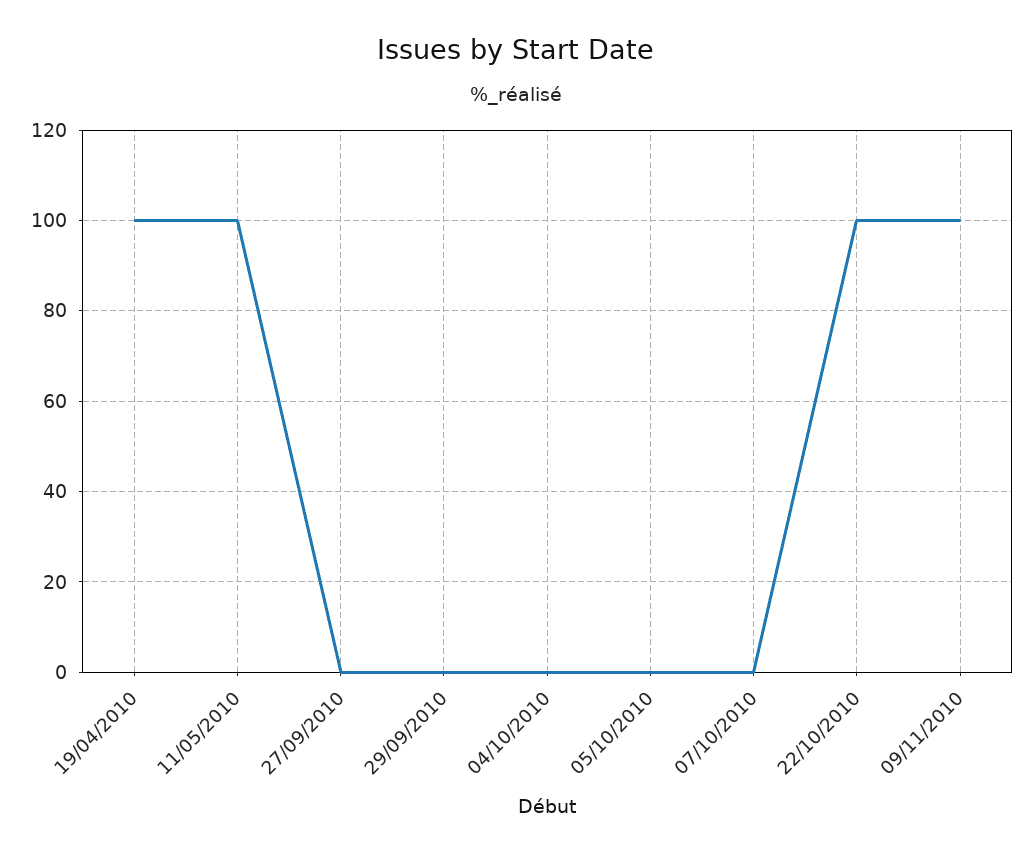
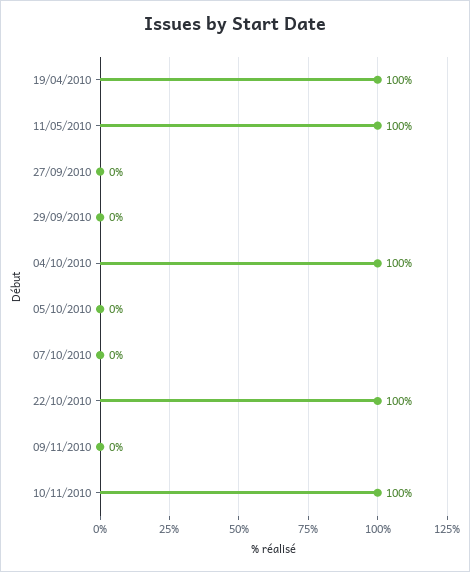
04/10/2010: 0 -> 100
09/11/2010: 100 -> 0
10/11/2010: none -> 100

